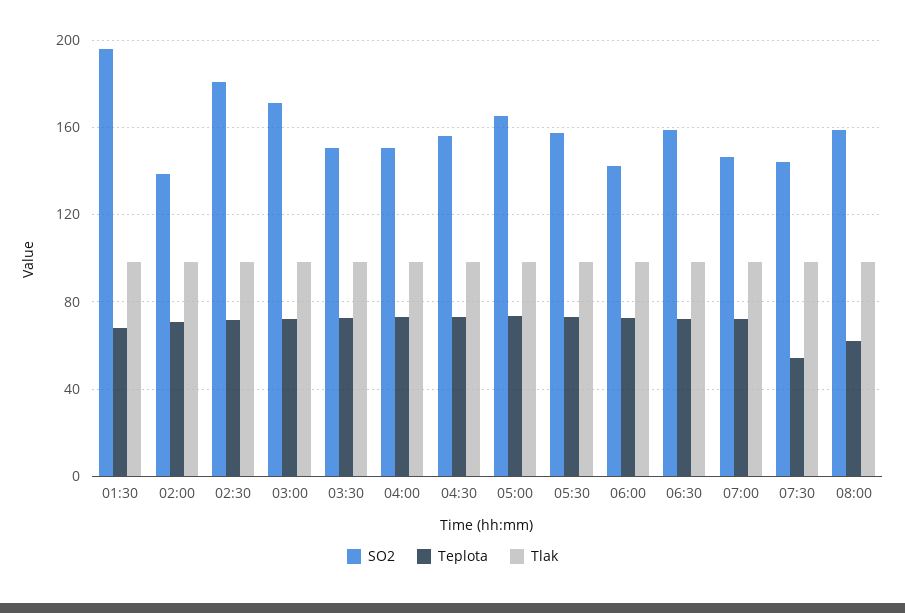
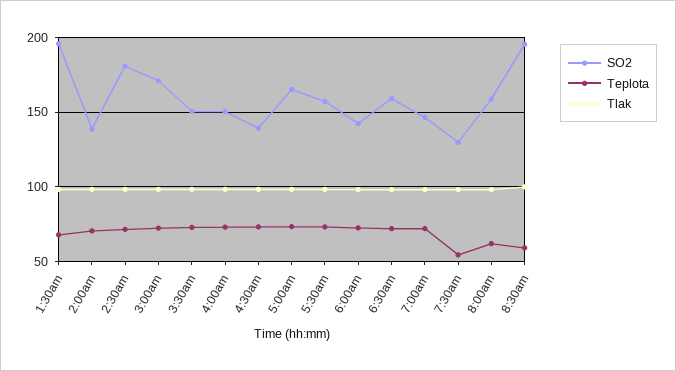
SO2, 04:30: 155 -> 140
SO2, 07:30: 145 -> 130
SO2, 8:30am: none -> 195
Teplota, 8:30am: none -> 60
Tlak, 8:30am: none -> 100

